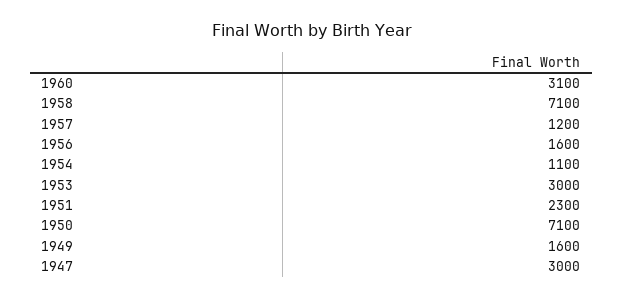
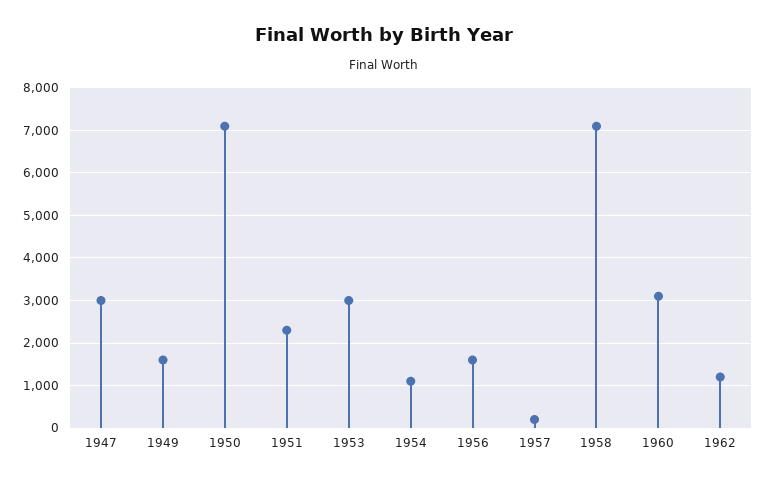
1957: 1200 -> 200
1962: none -> 1200

